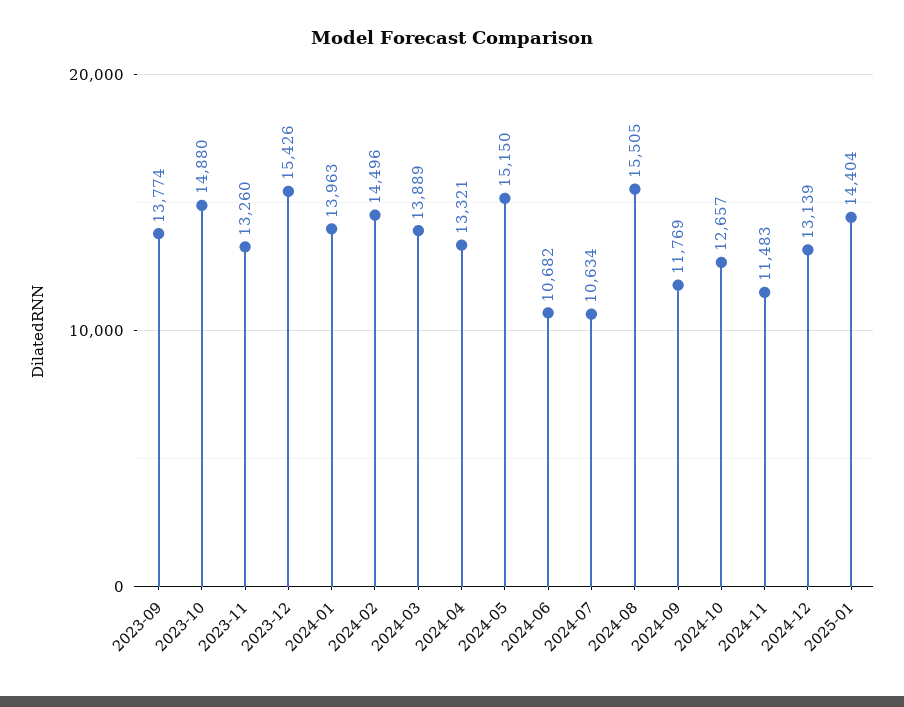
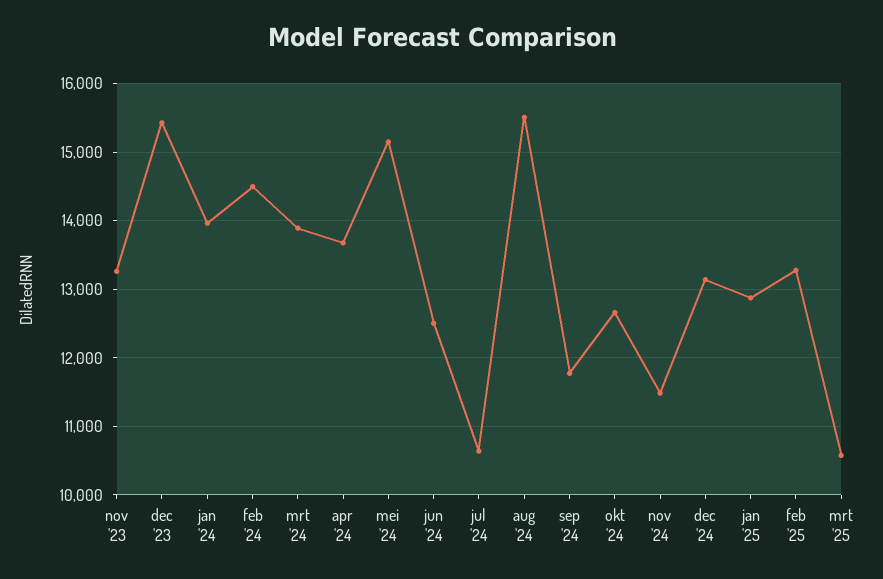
2023-09: 13774 -> none
2023-10: 14880 -> none
2024-04: 13321 -> 13700
2024-06: 10682 -> 12500
2025-01: 14404 -> 12900
feb '25: none -> 13300
mrt '25: none -> 10600

